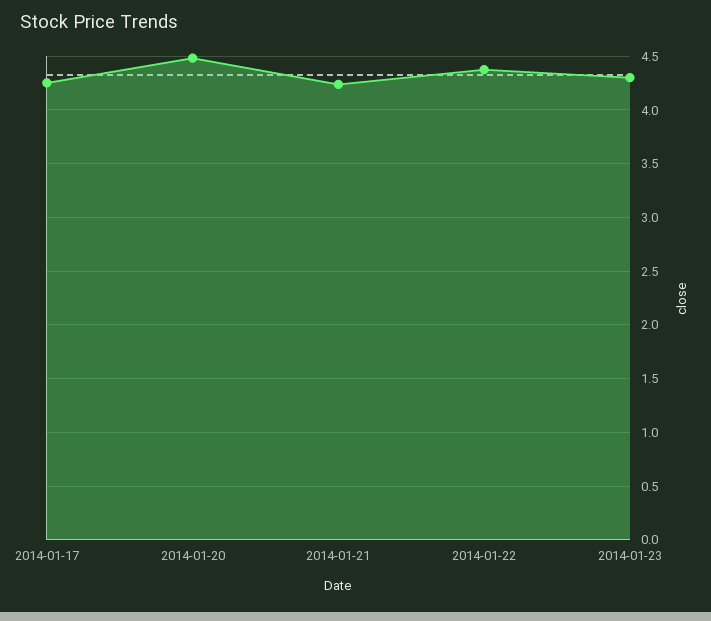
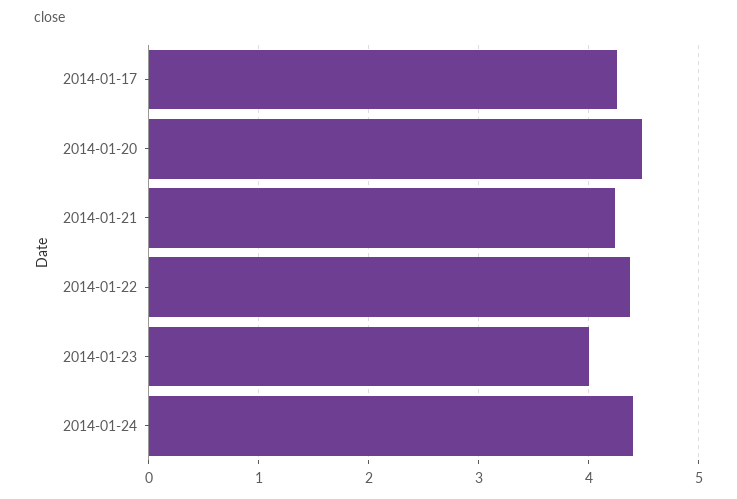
2014-01-23: 4.3 -> 4
2014-01-24: none -> 4.4

